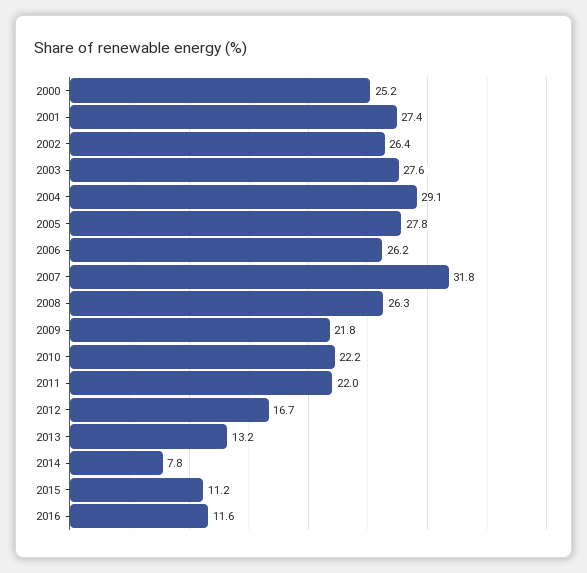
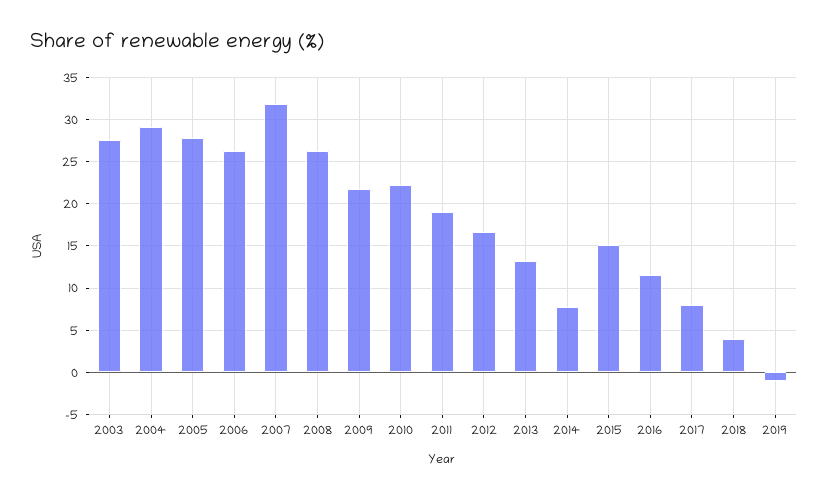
2000: 25.2 -> none
2001: 27.4 -> none
2002: 26.4 -> none
2011: 22 -> 19
2015: 11.2 -> 15
2017: none -> 8
2018: none -> 4
2019: none -> -1

